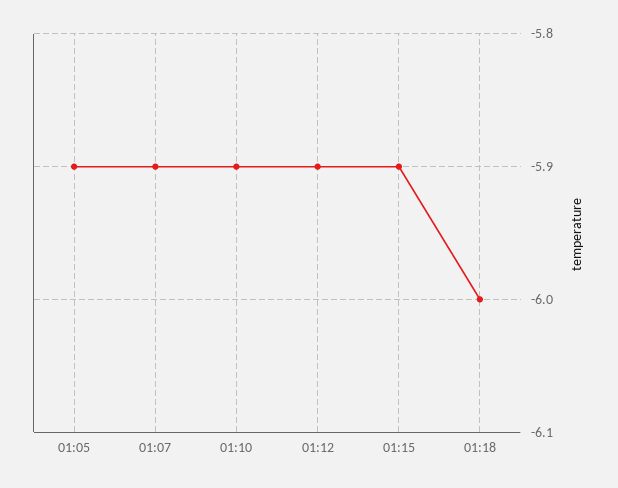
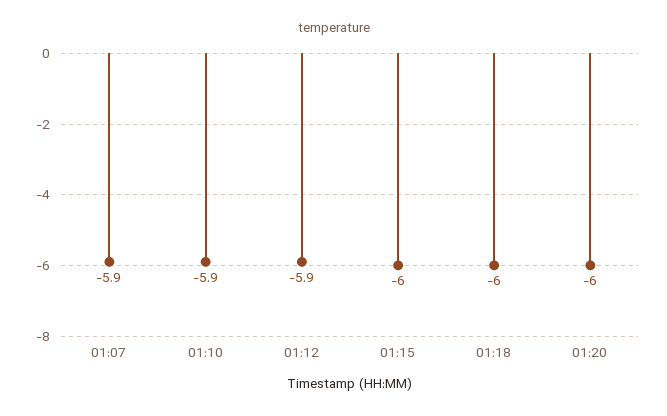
01:05: -5.9 -> none
01:15: -5.9 -> -6
01:20: none -> -6

